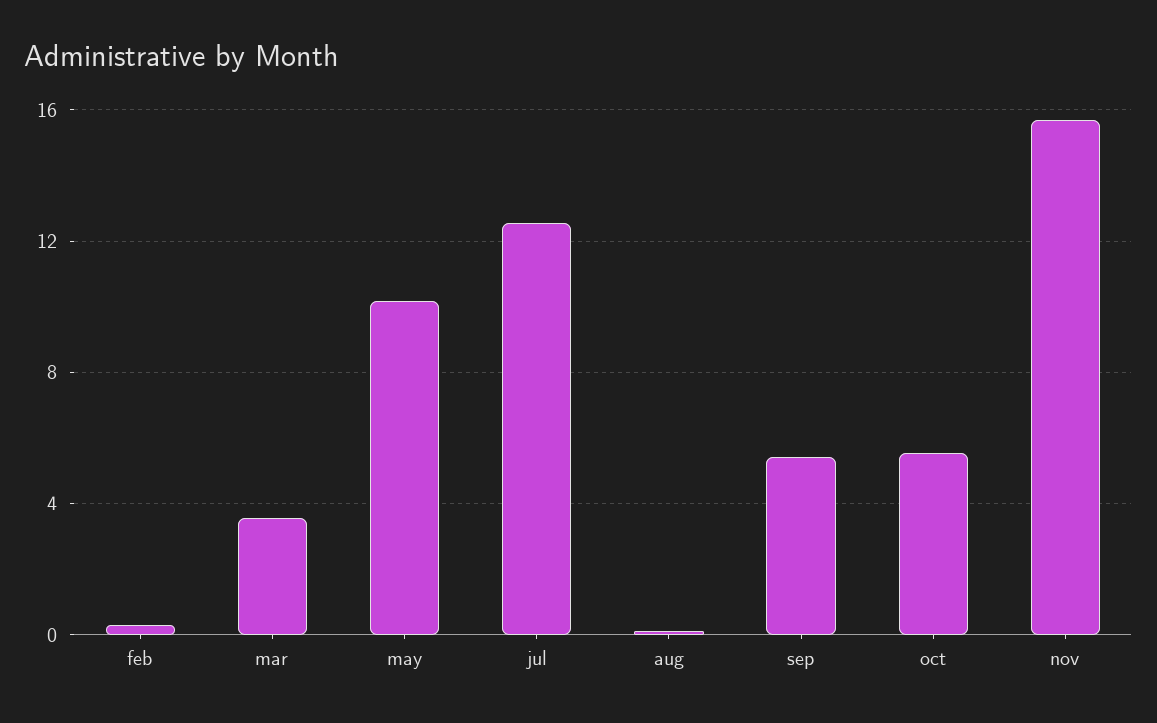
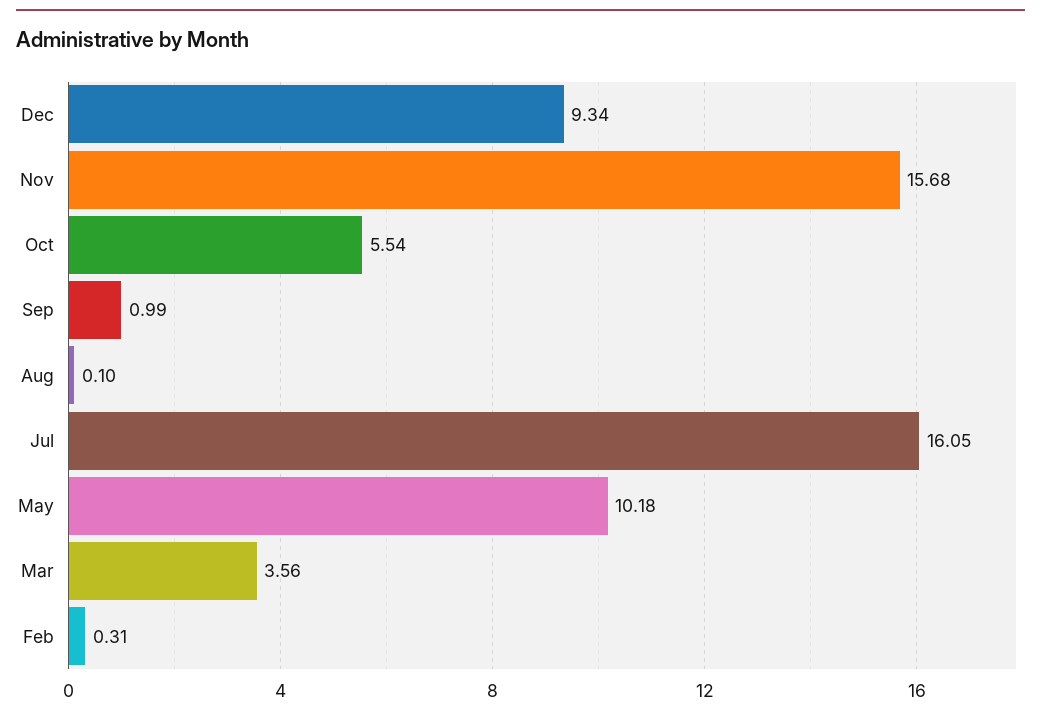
jul: 12.5 -> 16.05
sep: 5.5 -> 0.99
Dec: none -> 9.34

